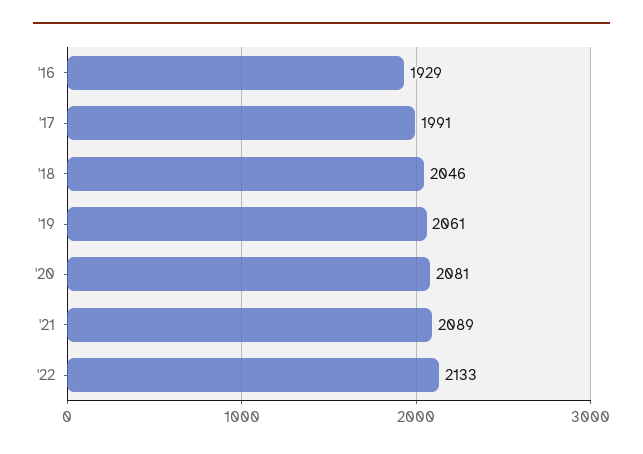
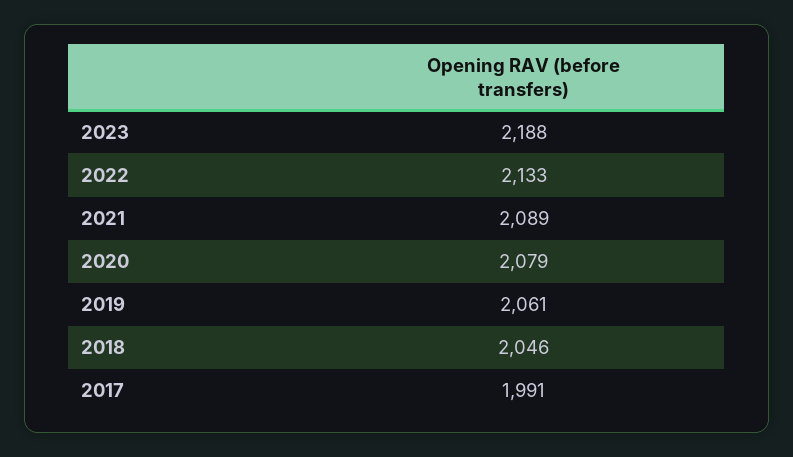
'16: 1929 -> none
'20: 2081 -> 2079
2023: none -> 2188

